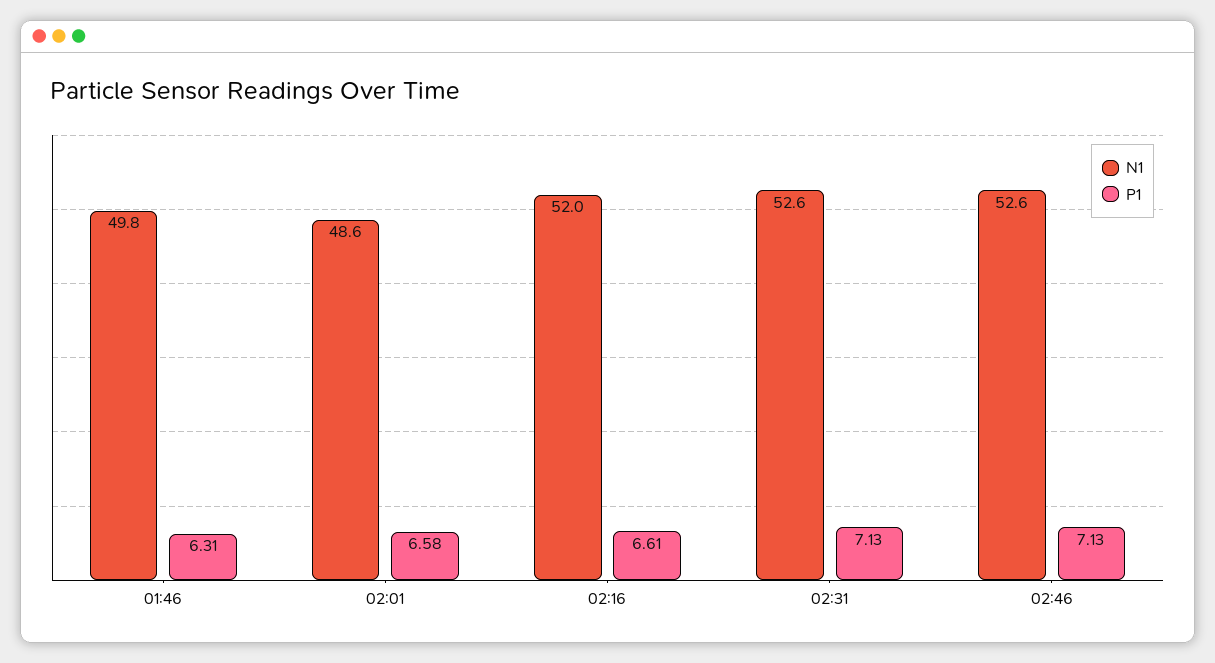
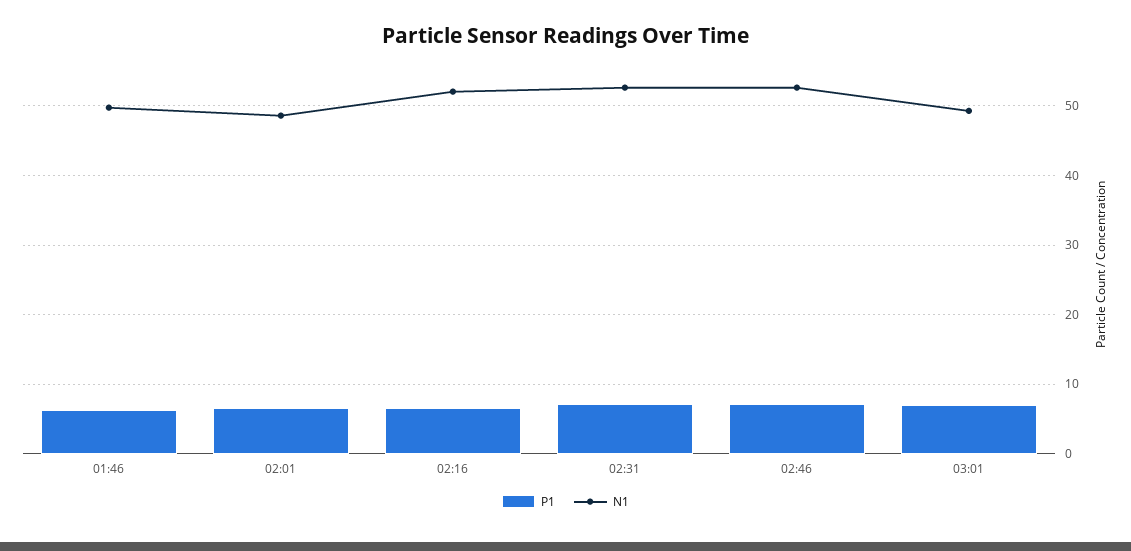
P1, 03:01: none -> 7
N1, 03:01: none -> 49

